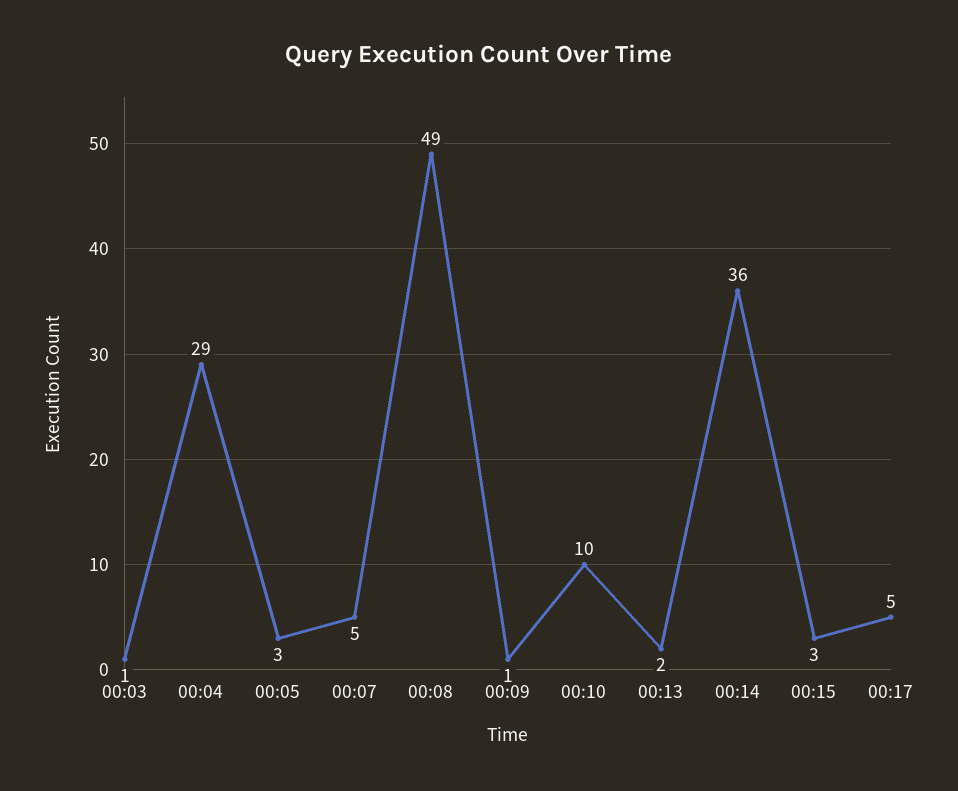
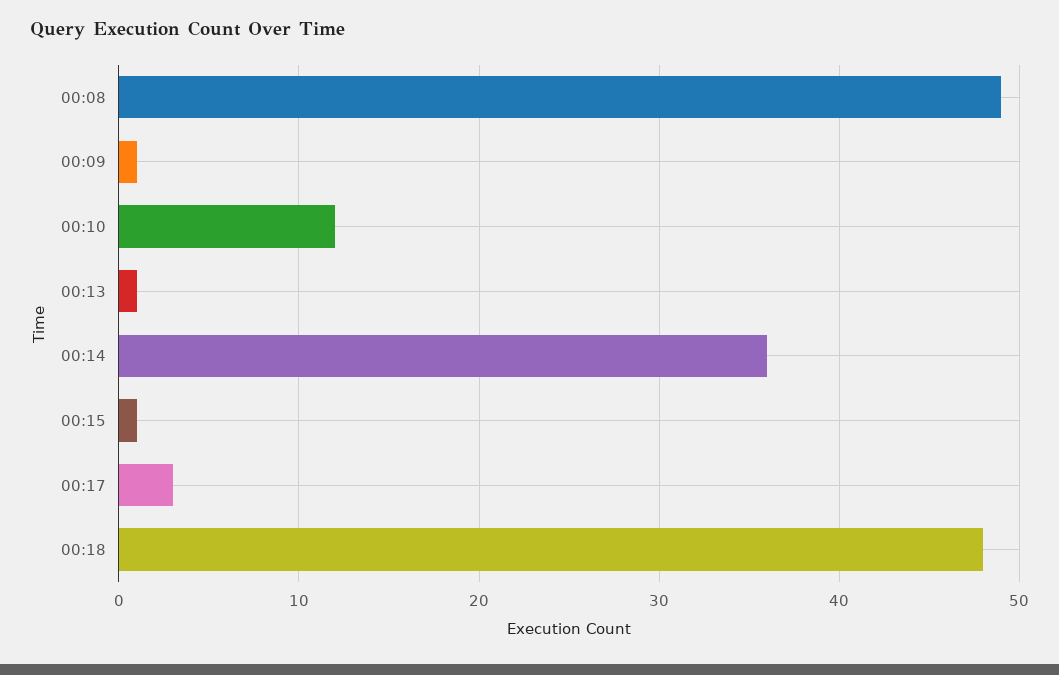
00:03: 1 -> none
00:04: 29 -> none
00:05: 3 -> none
00:07: 5 -> none
00:10: 10 -> 12
00:13: 2 -> 1
00:15: 3 -> 1
00:17: 5 -> 3
00:18: none -> 48

